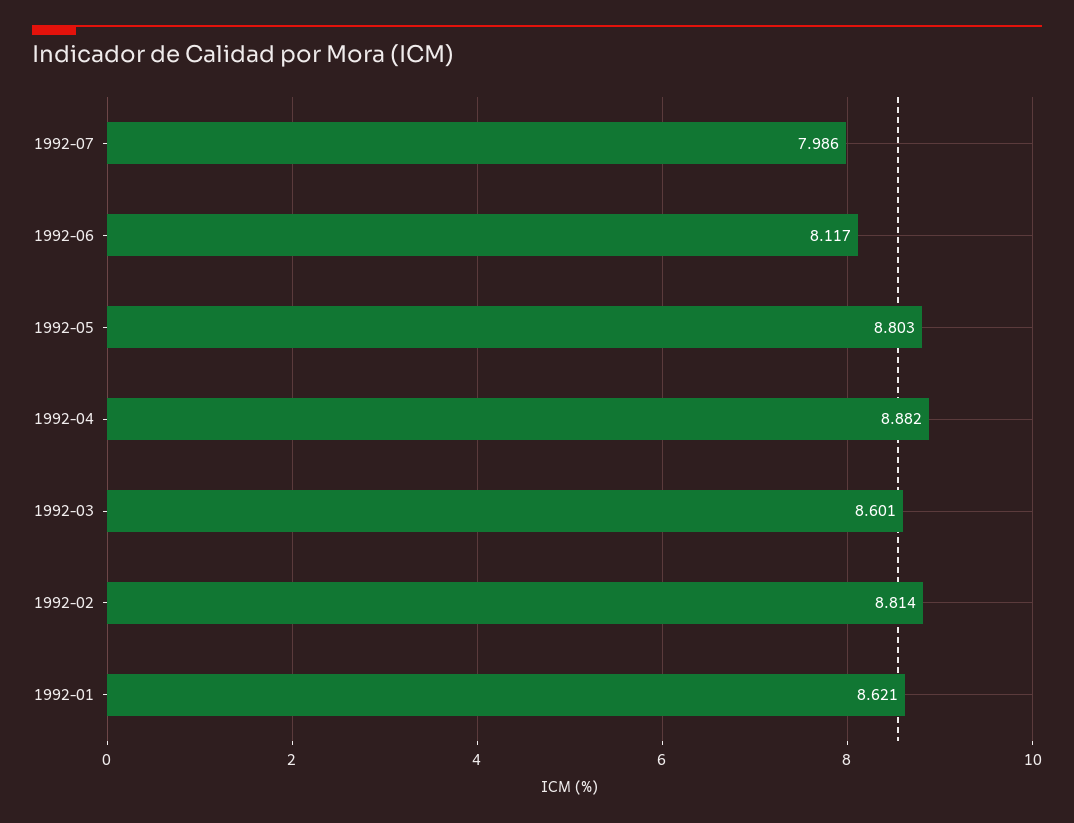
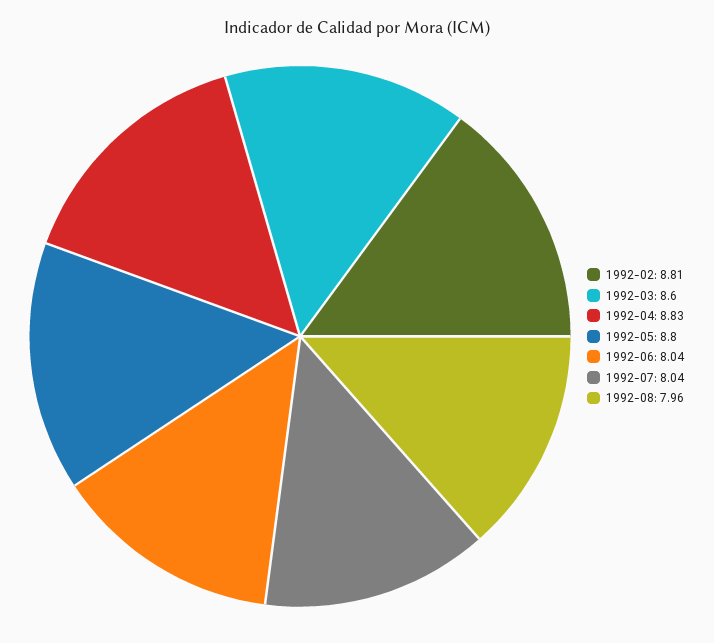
1992-07: 7.986 -> 8.04
1992-06: 8.117 -> 8.04
1992-04: 8.882 -> 8.83
1992-01: 8.621 -> none
1992-08: none -> 7.96

